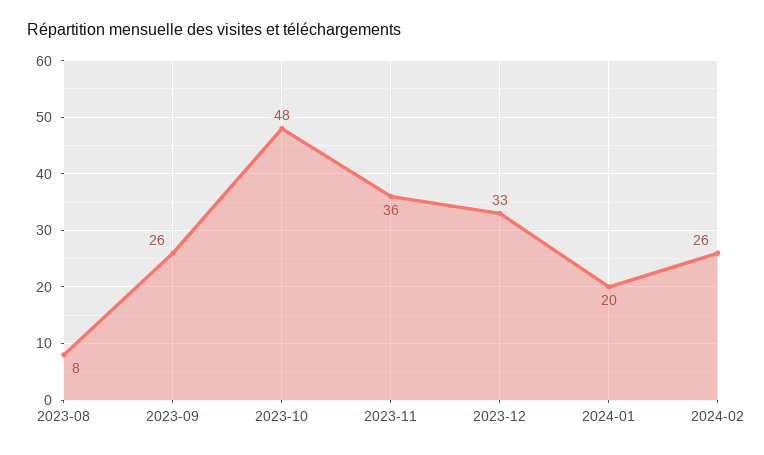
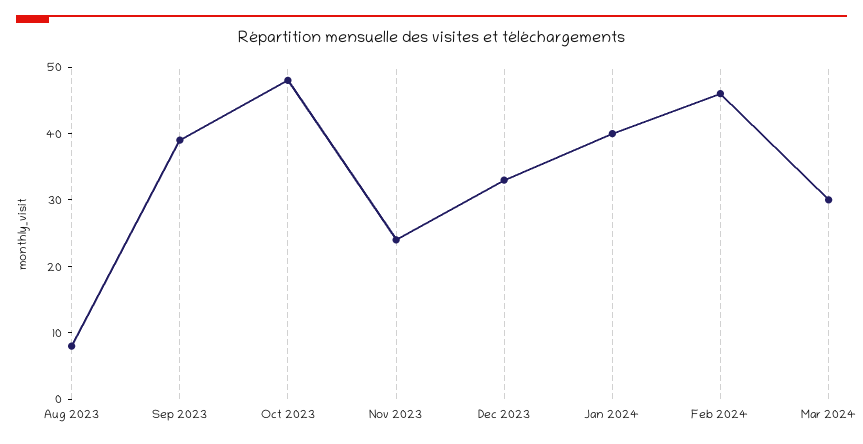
2023-09: 26 -> 40
2023-11: 36 -> 25
2024-01: 20 -> 40
2024-02: 26 -> 45
Mar 2024: none -> 30

